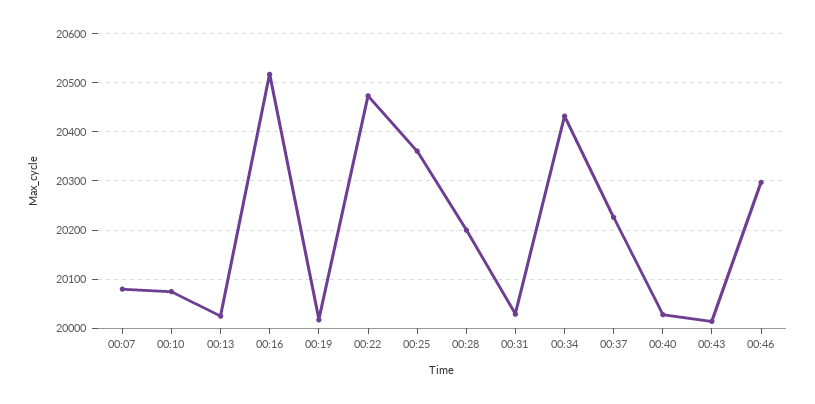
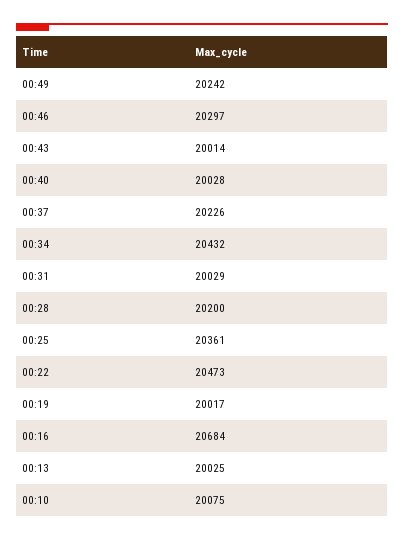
00:07: 20080 -> none
00:16: 20520 -> 20684
00:49: none -> 20242

